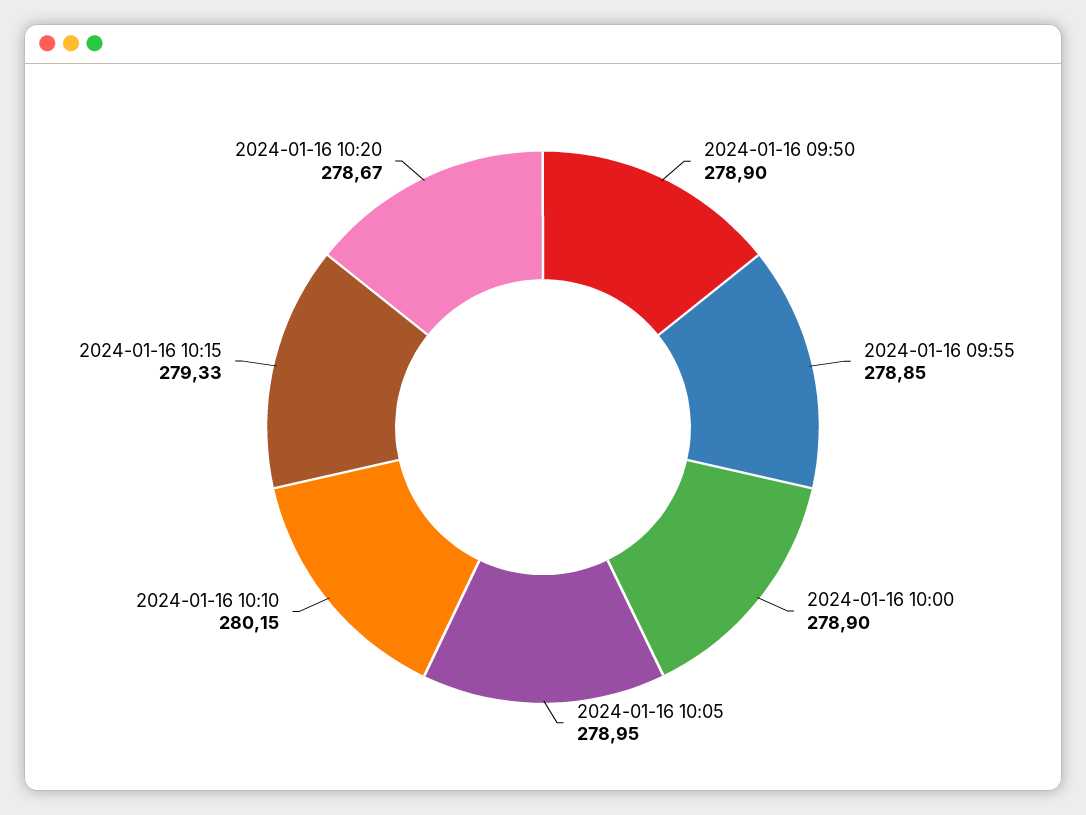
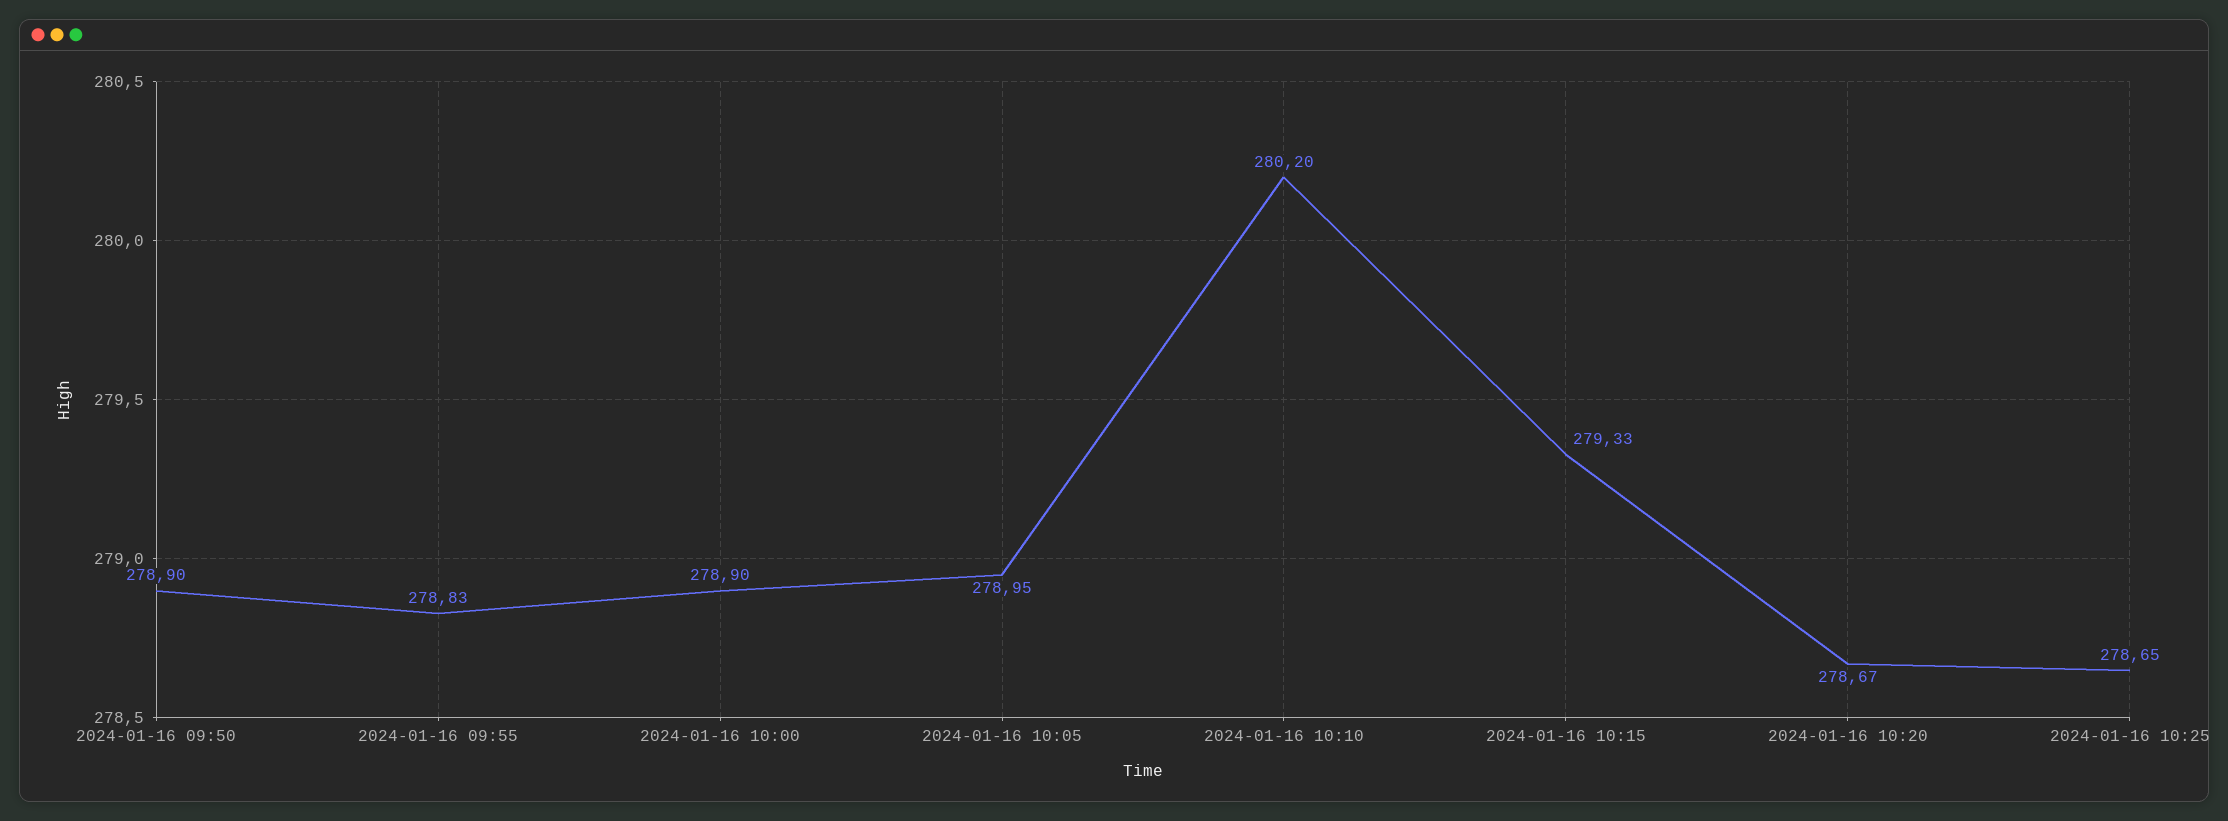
2024-01-16 09:55: 278.85 -> 278.83
2024-01-16 10:10: 280.15 -> 280.2
2024-01-16 10:25: none -> 278.65

